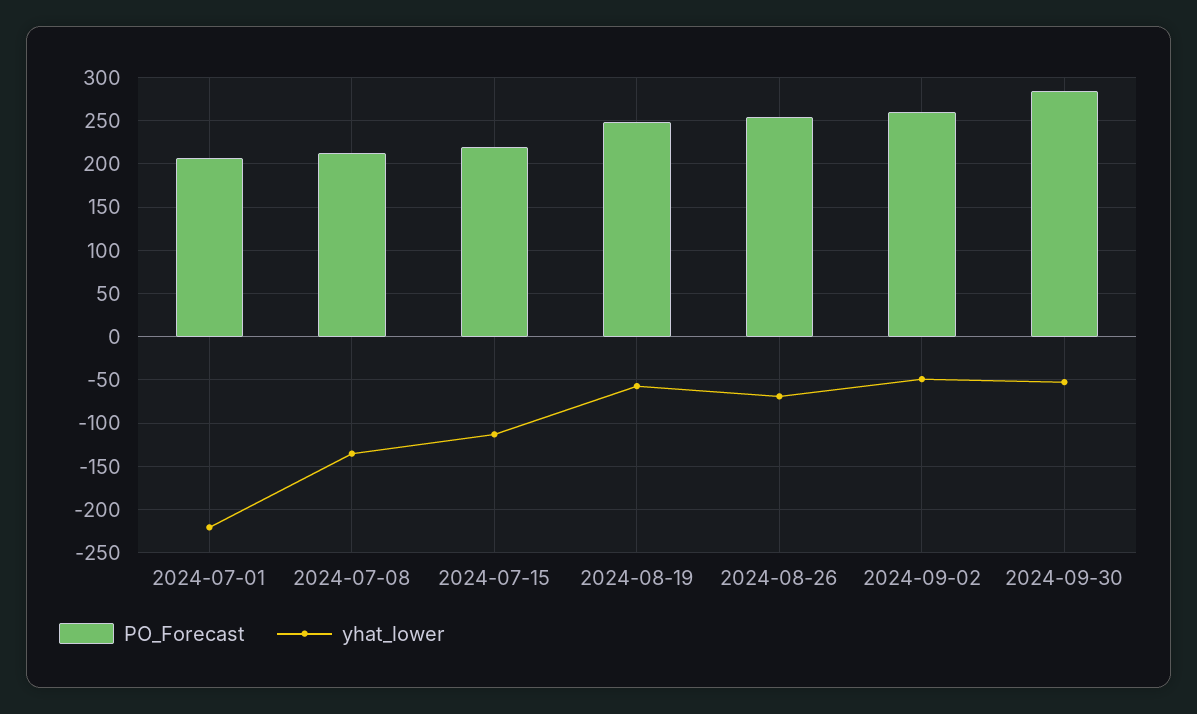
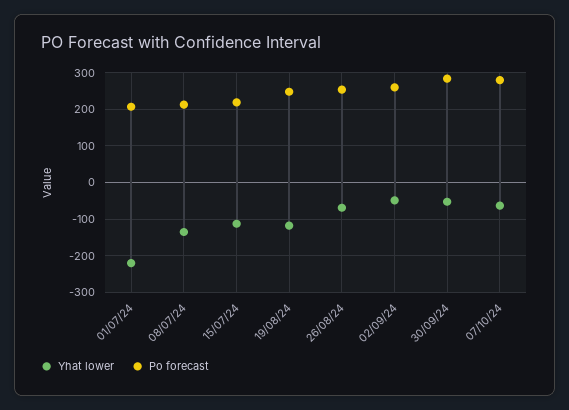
yhat_lower, 2024-08-19: -60 -> -120
yhat_lower, 07/10/24: none -> -60
PO_Forecast, 07/10/24: none -> 280

